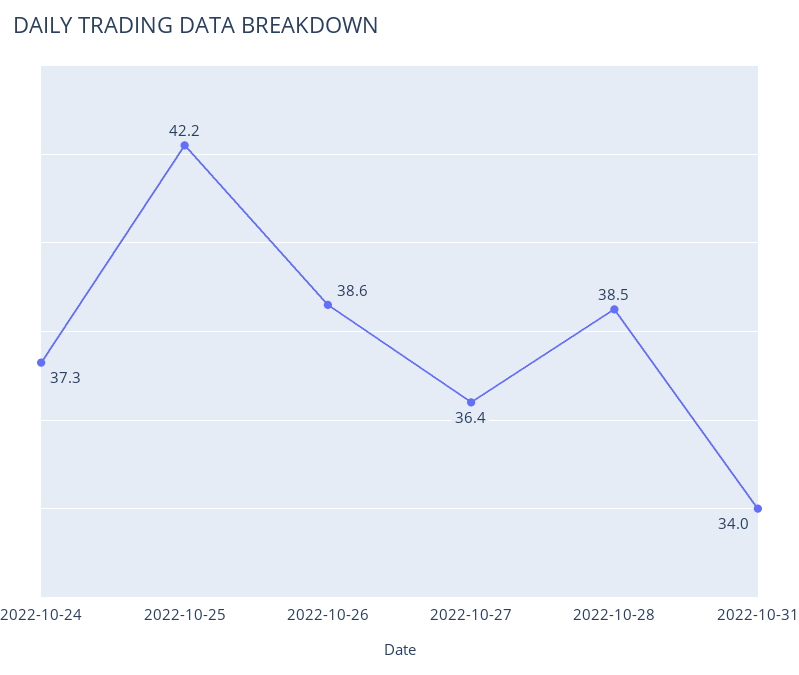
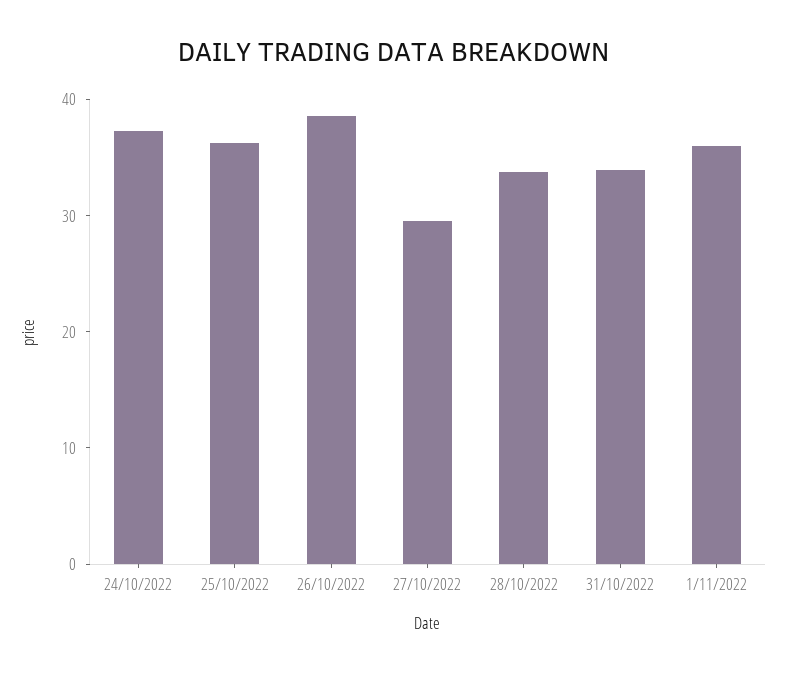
2022-10-25: 42.2 -> 36
2022-10-27: 36.4 -> 30
2022-10-28: 38.5 -> 34
1/11/2022: none -> 36

